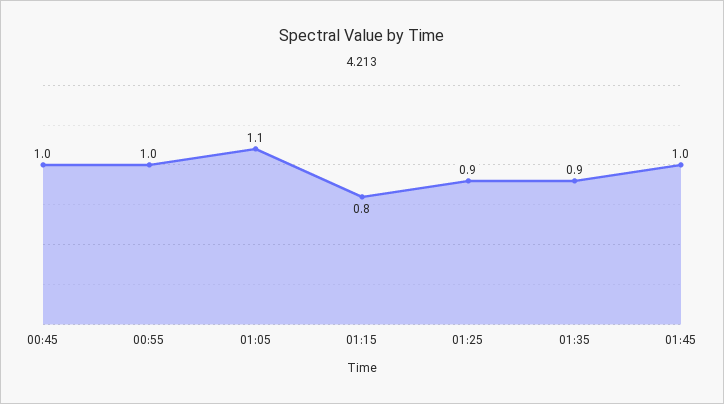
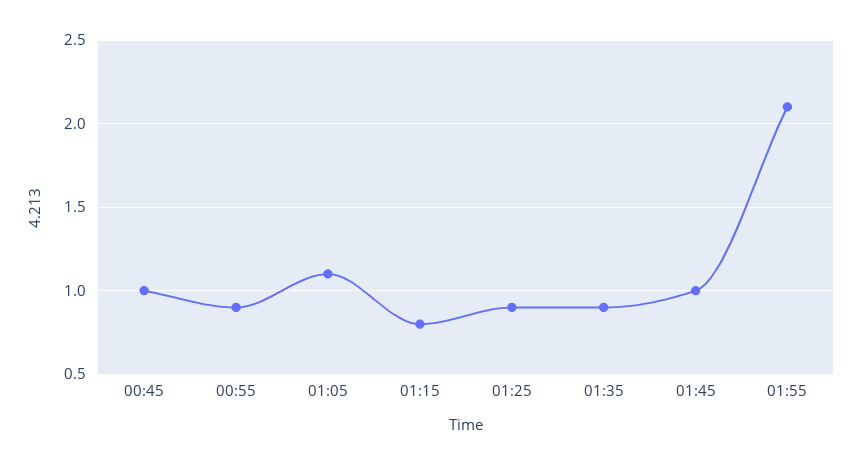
00:55: 1 -> 0.9
01:55: none -> 2.1

